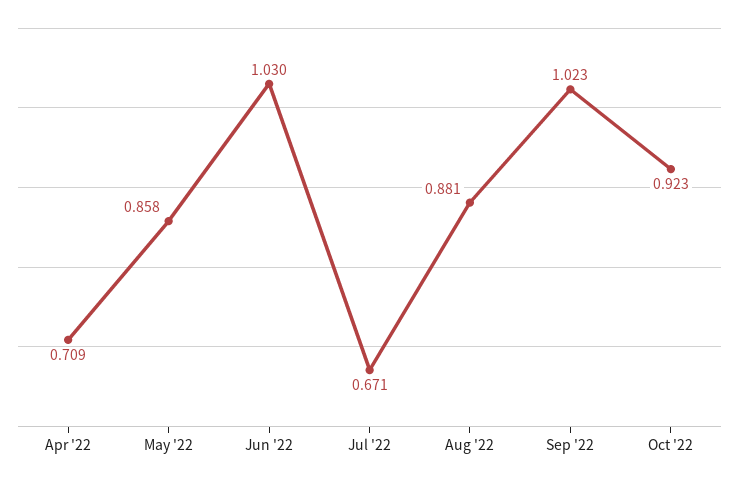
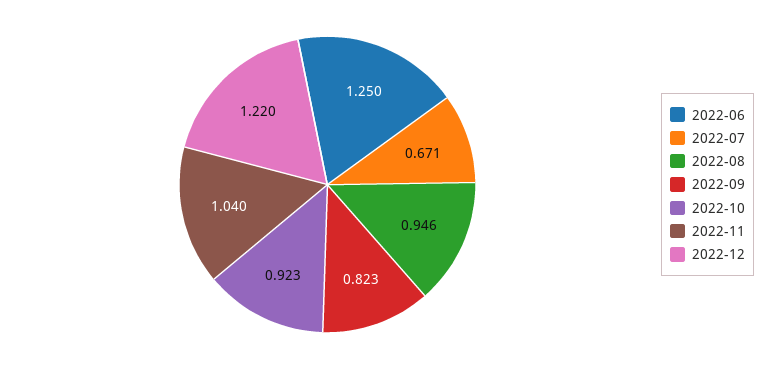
Apr '22: 0.709 -> none
May '22: 0.858 -> none
Jun '22: 1.03 -> 1.25
Aug '22: 0.881 -> 0.946
Sep '22: 1.023 -> 0.823
2022-11: none -> 1.04
2022-12: none -> 1.22

